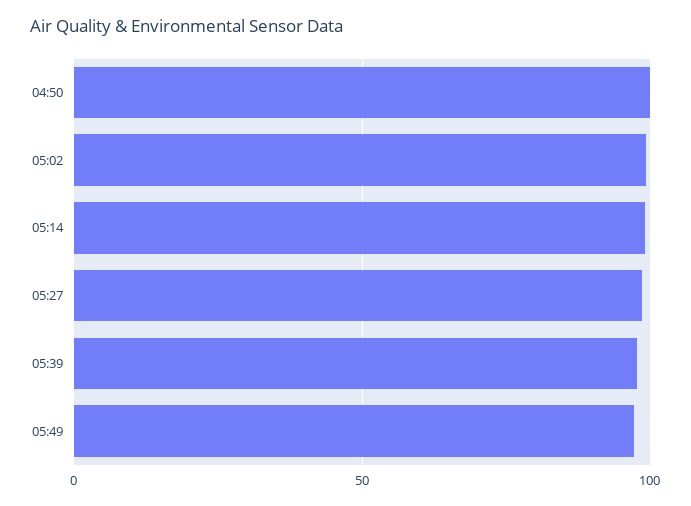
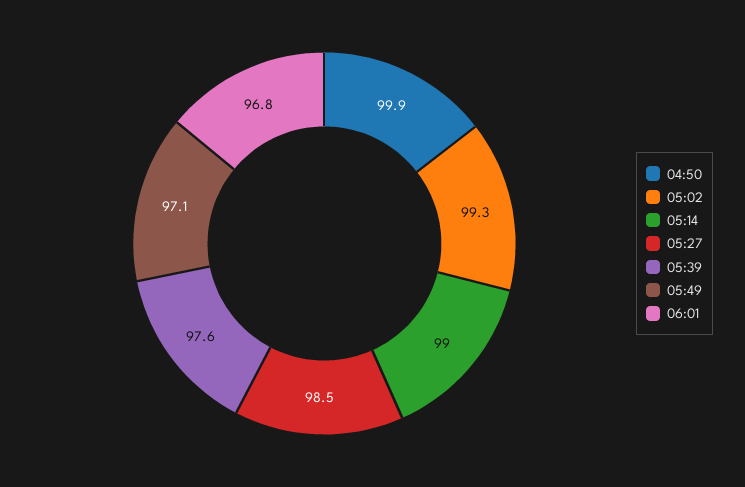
06:01: none -> 96.8

